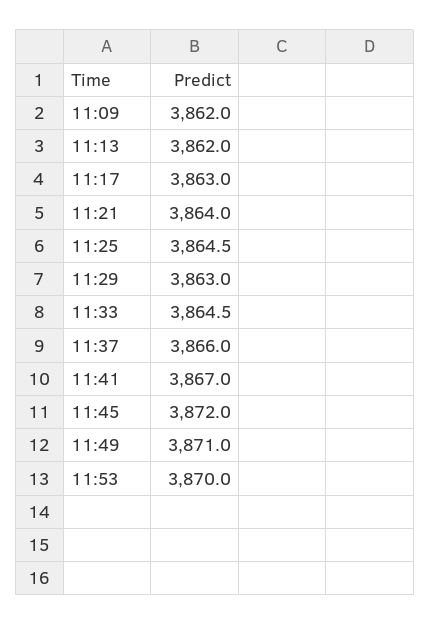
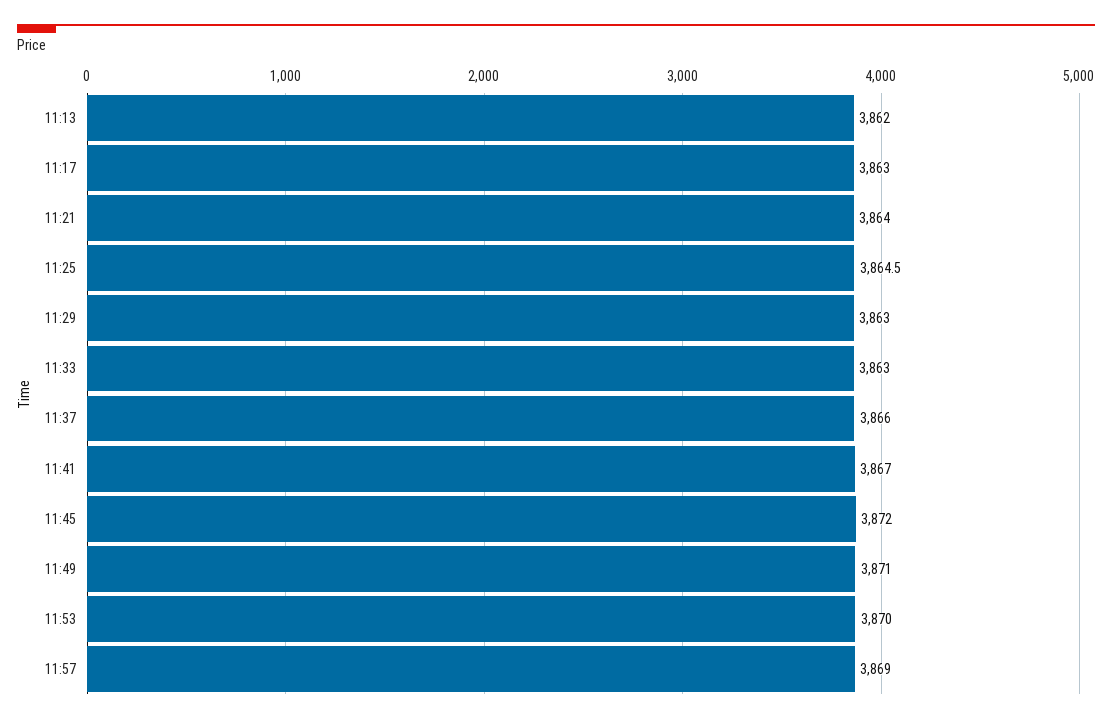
11:09: 3862 -> none
11:33: 3864.5 -> 3863
11:57: none -> 3869

